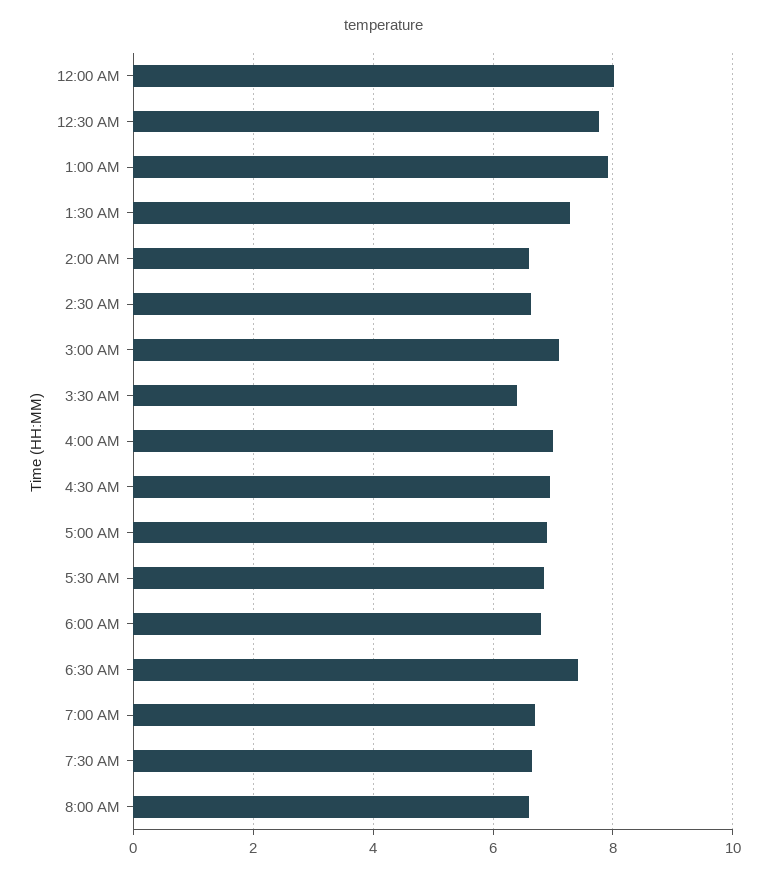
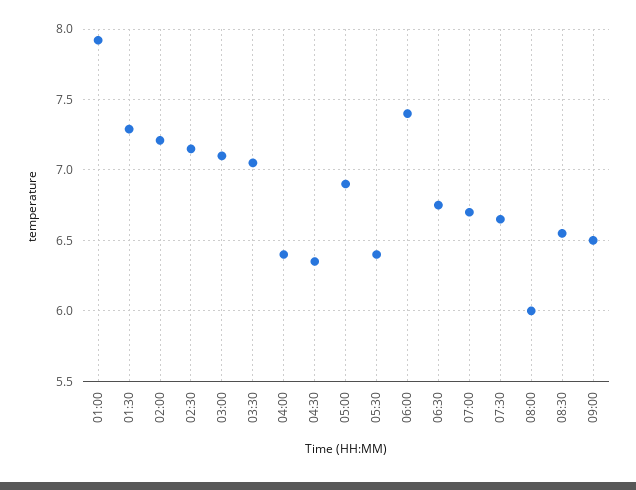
12:00 AM: 8 -> none
12:30 AM: 7.8 -> none
2:00 AM: 6.6 -> 7.2
2:30 AM: 6.6 -> 7.15
3:30 AM: 6.4 -> 7.05
4:00 AM: 7 -> 6.4
4:30 AM: 7 -> 6.35
5:30 AM: 6.8 -> 6.4
6:00 AM: 6.8 -> 7.4
6:30 AM: 7.4 -> 6.75
8:00 AM: 6.6 -> 6
08:30: none -> 6.55
09:00: none -> 6.5

